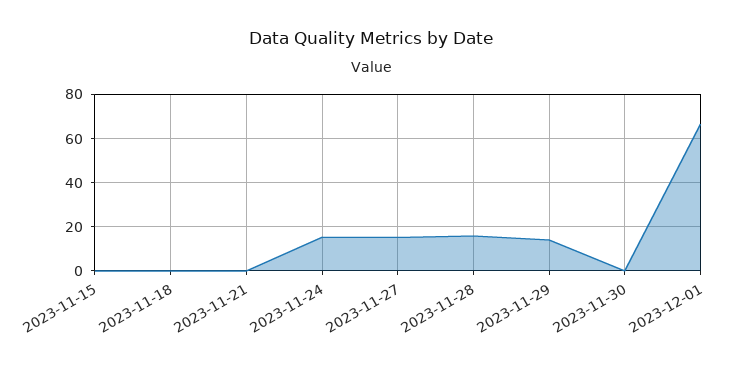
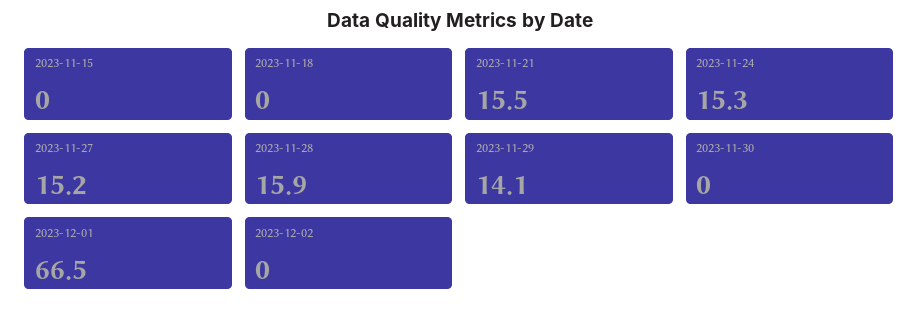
2023-11-21: 0 -> 15.5
2023-12-02: none -> 0

